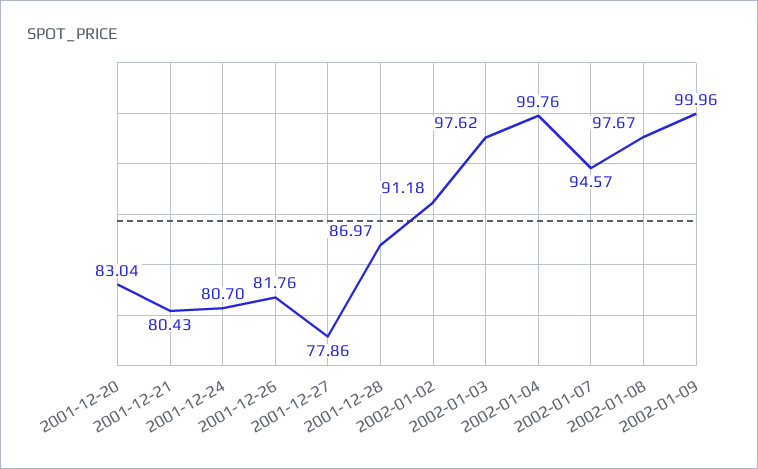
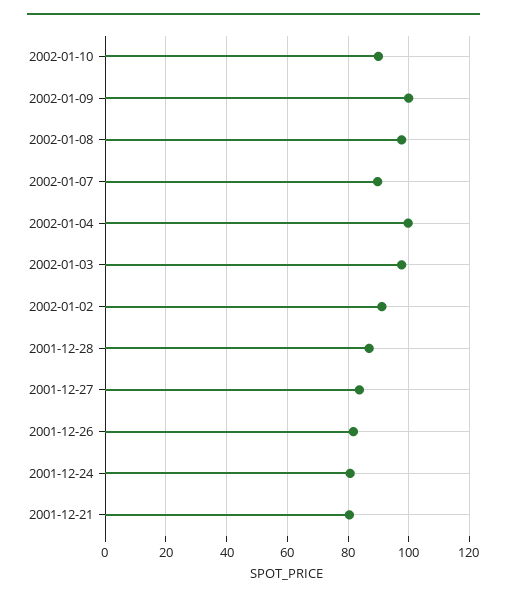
2001-12-20: 83.04 -> none
2001-12-27: 77.86 -> 84
2002-01-07: 94.57 -> 90
2002-01-10: none -> 90

